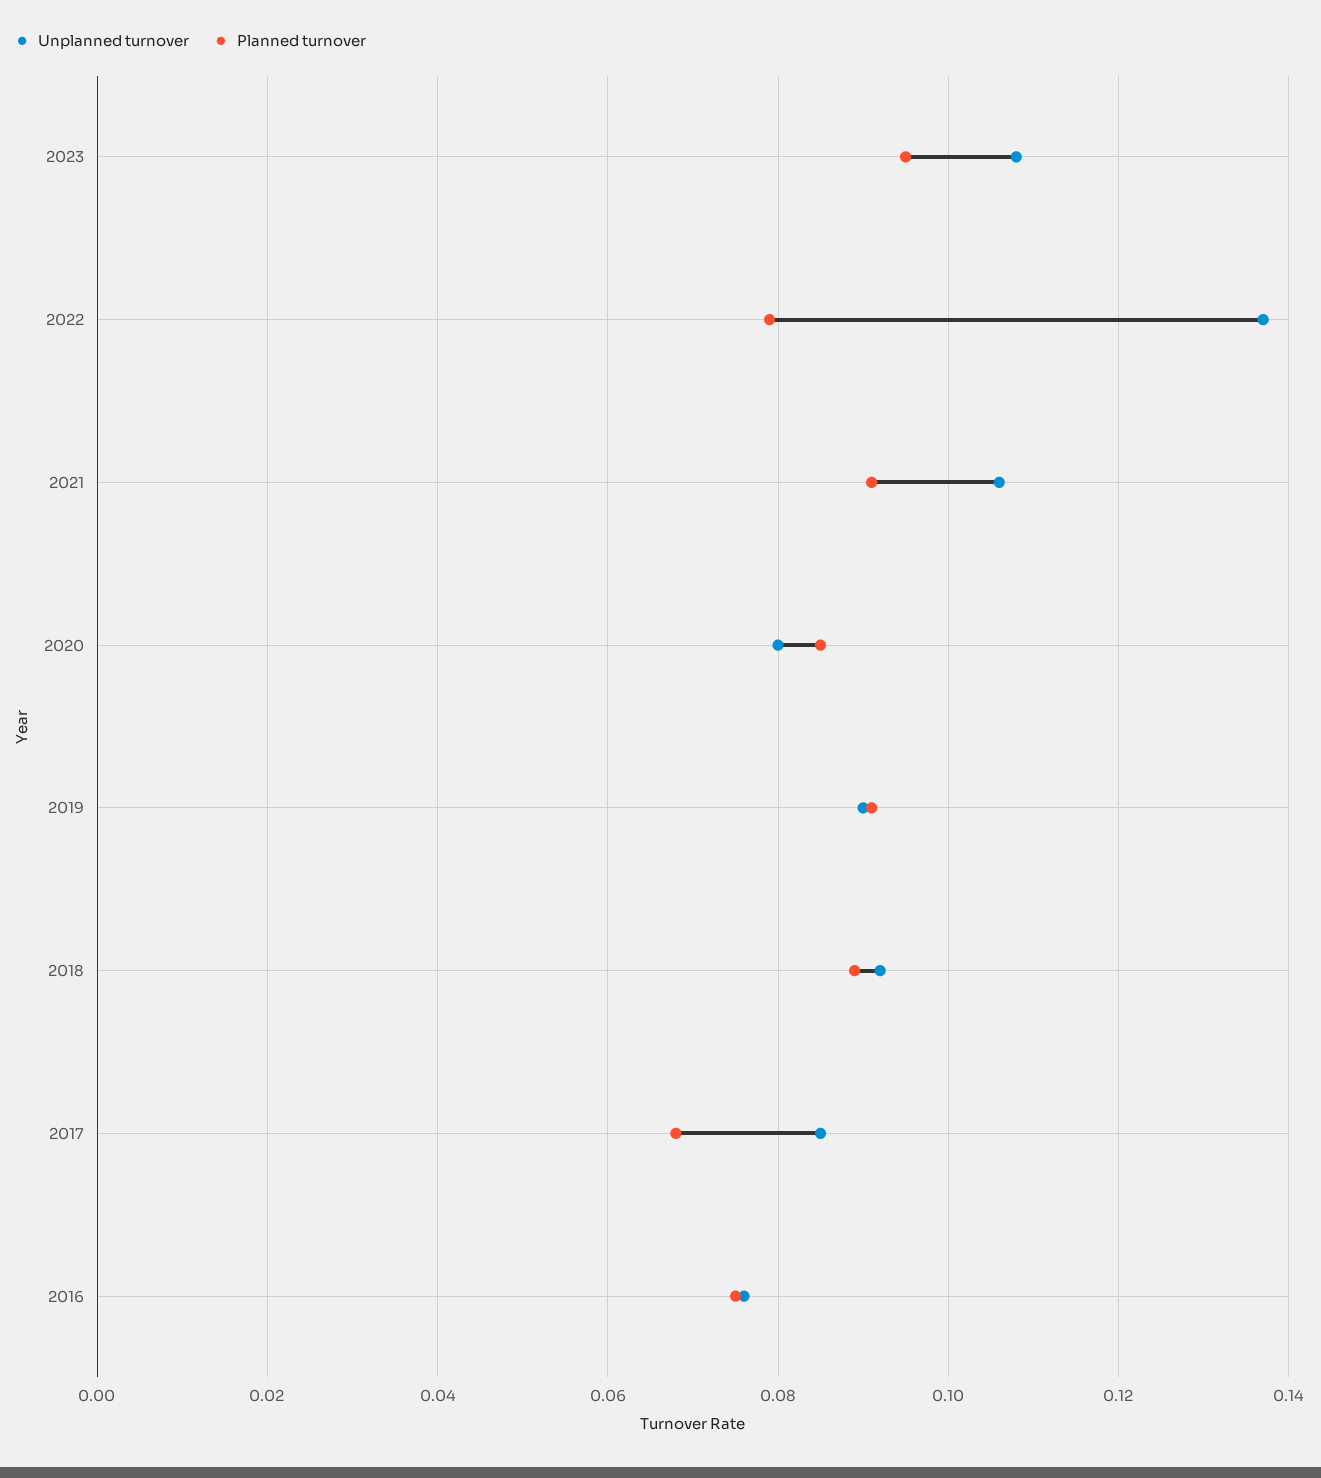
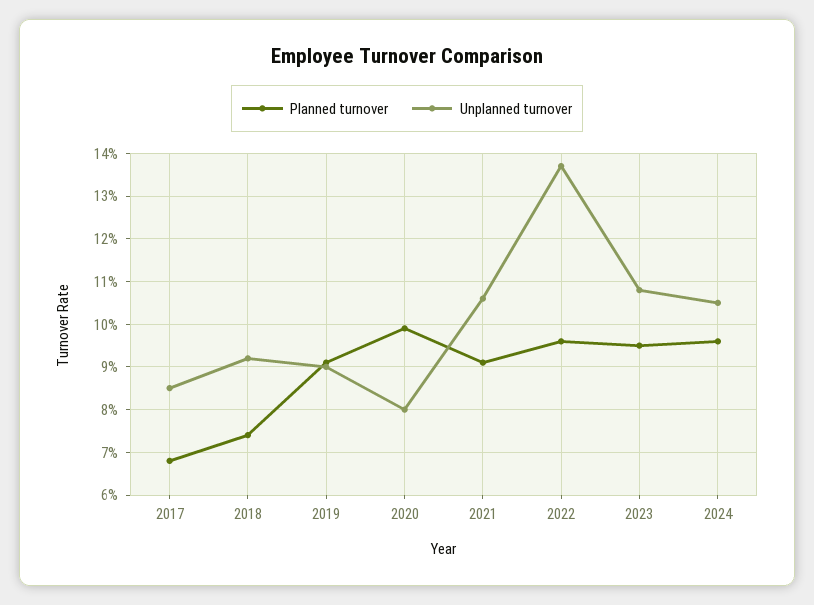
Planned turnover, 2022: 0.08 -> 0.095
Planned turnover, 2020: 0.085 -> 0.1
Planned turnover, 2018: 0.09 -> 0.075
Unplanned turnover, 2016: 0.075 -> none
Planned turnover, 2016: 0.075 -> none
Planned turnover, 2024: none -> 0.095
Unplanned turnover, 2024: none -> 0.105

